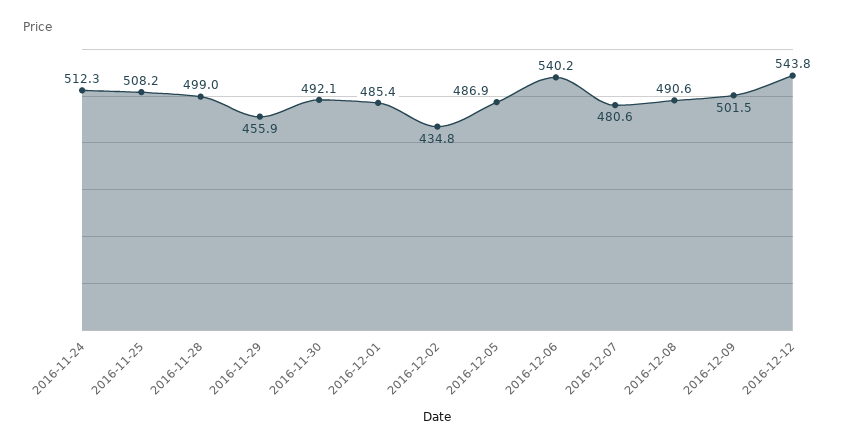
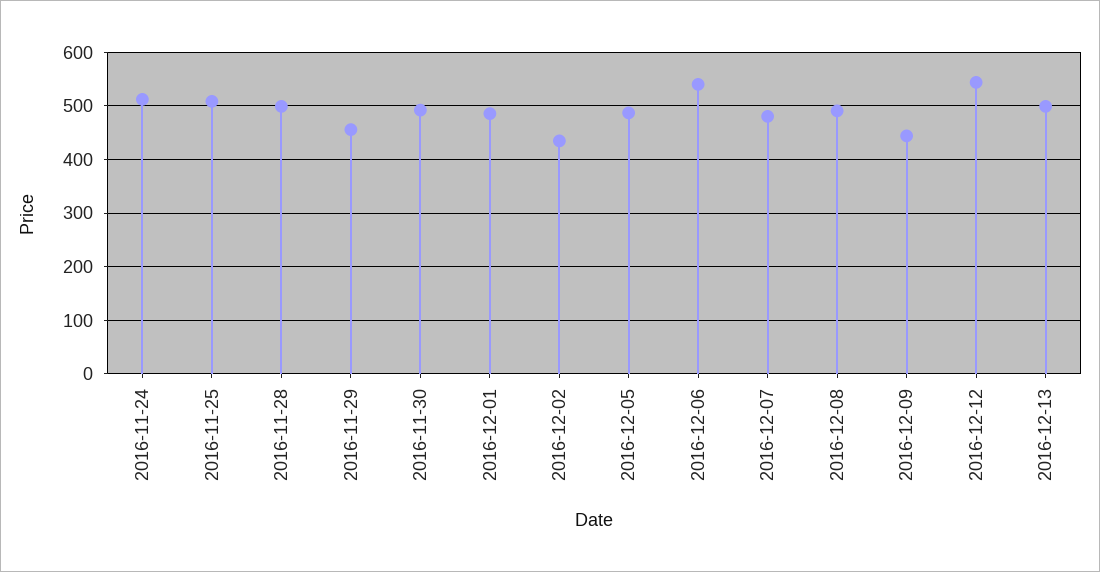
2016-12-09: 501.5 -> 440
2016-12-13: none -> 500

